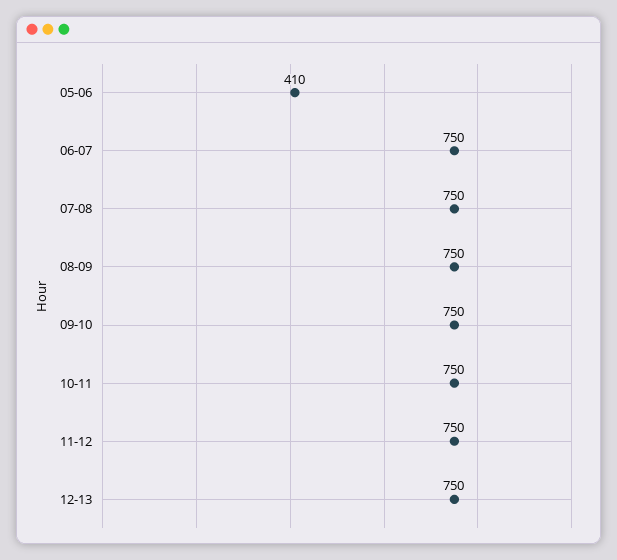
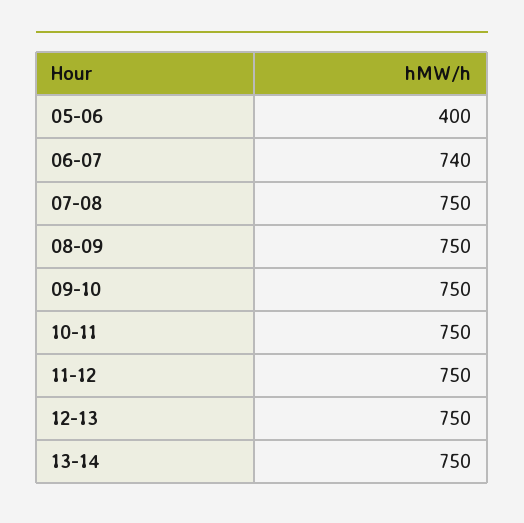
05-06: 410 -> 400
06-07: 750 -> 740
13-14: none -> 750

